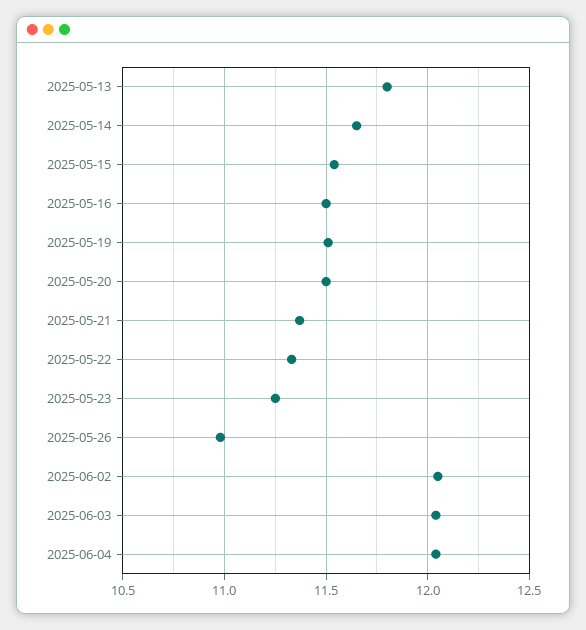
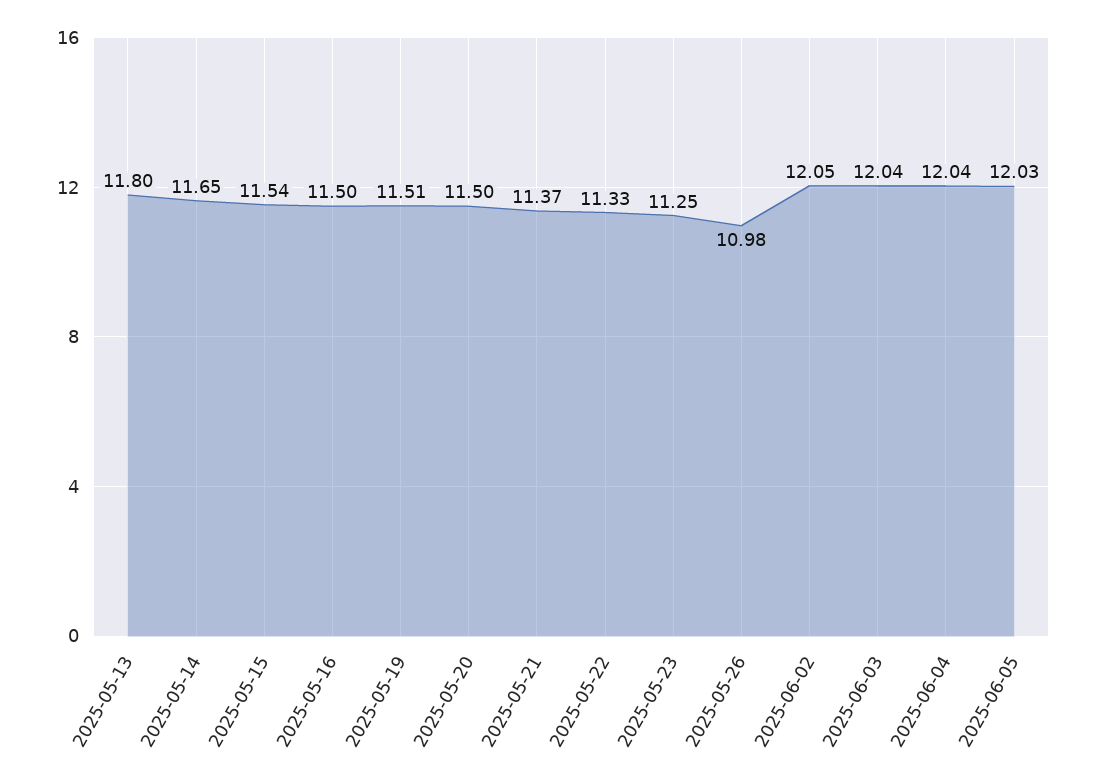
2025-06-05: none -> 12.03

